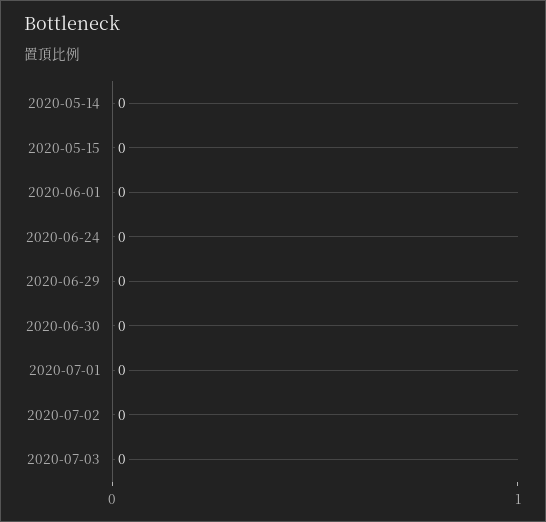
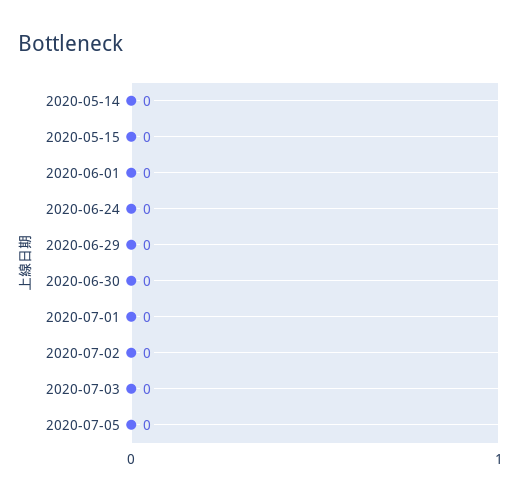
2020-07-05: none -> 0

